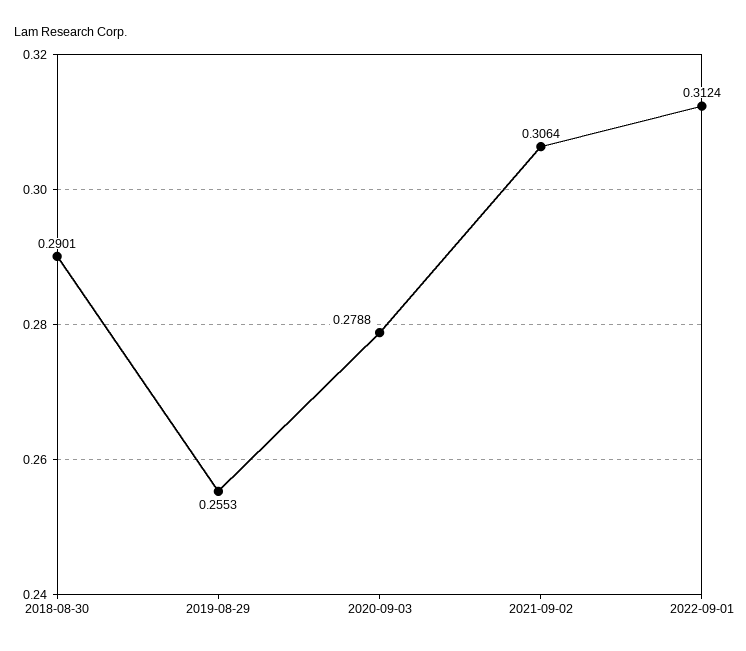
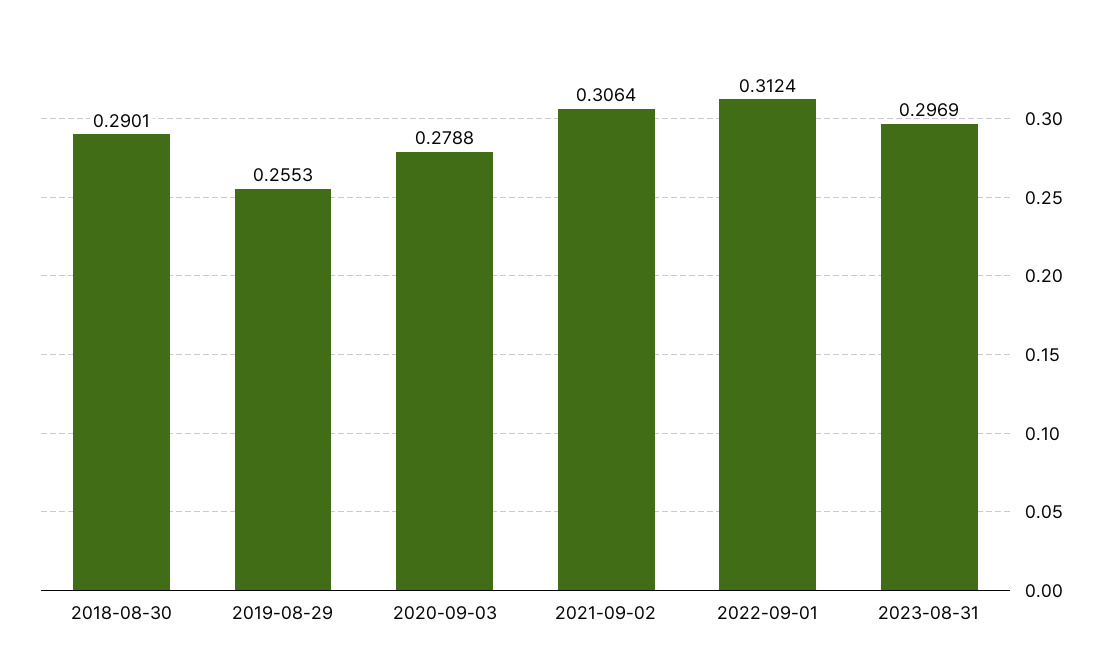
2023-08-31: none -> 0.2969

